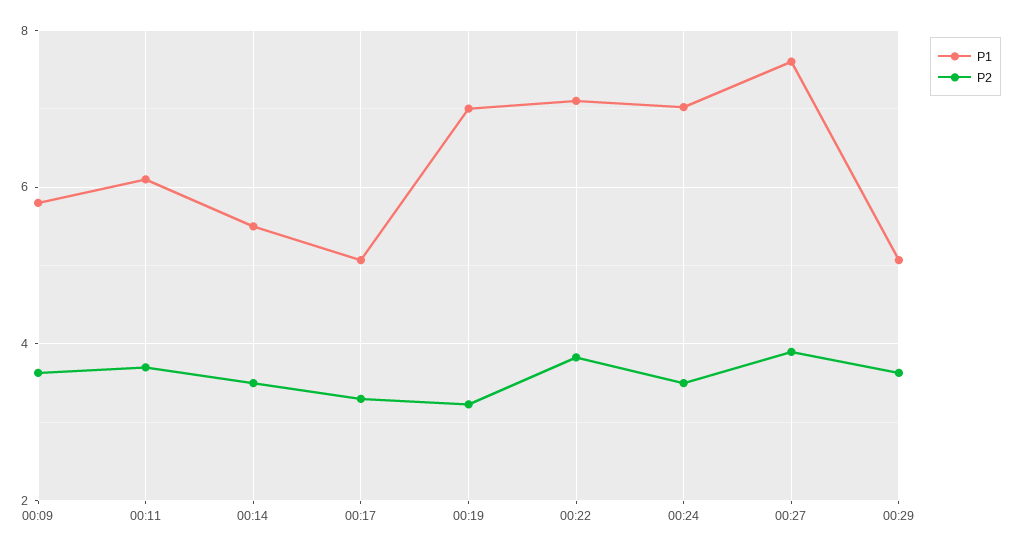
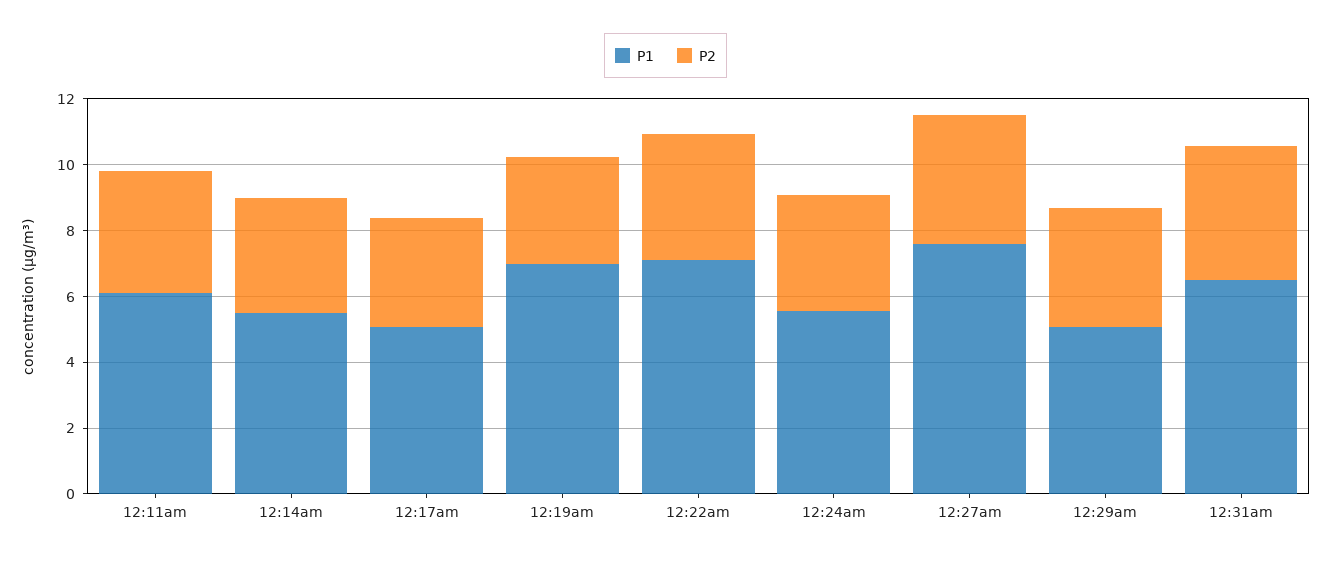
P1, 00:09: 5.8 -> none
P2, 00:09: 3.6 -> none
P1, 00:24: 7 -> 5.5
P1, 12:31am: none -> 6.5
P2, 12:31am: none -> 4

